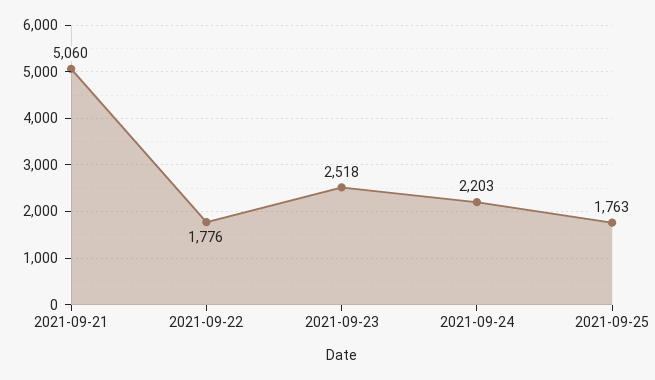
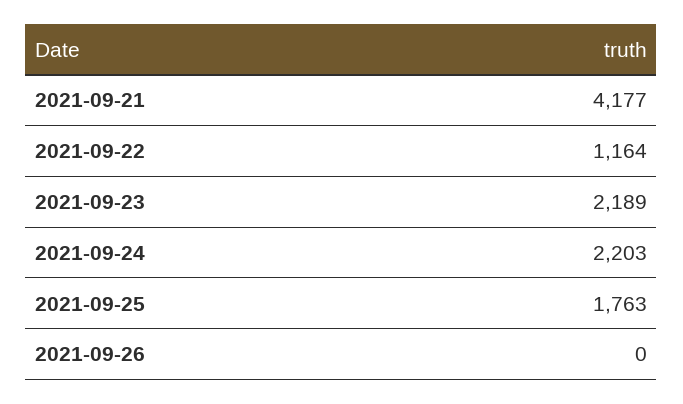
2021-09-21: 5060 -> 4177
2021-09-22: 1776 -> 1164
2021-09-23: 2518 -> 2189
2021-09-26: none -> 0

